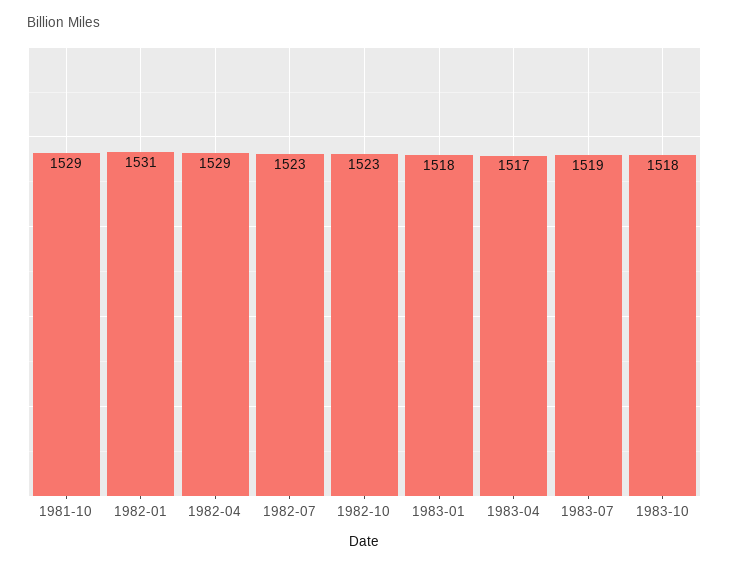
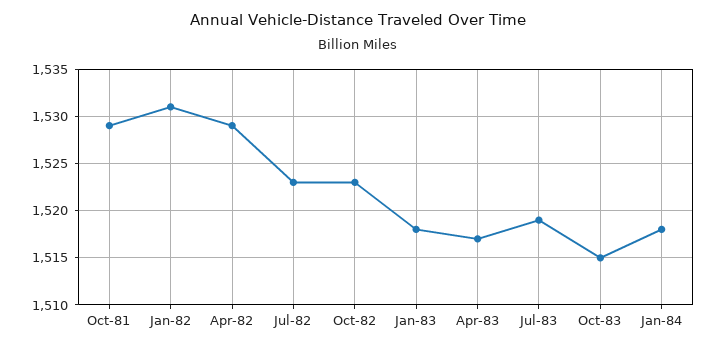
1983-10: 1518 -> 1515
Jan-84: none -> 1518

